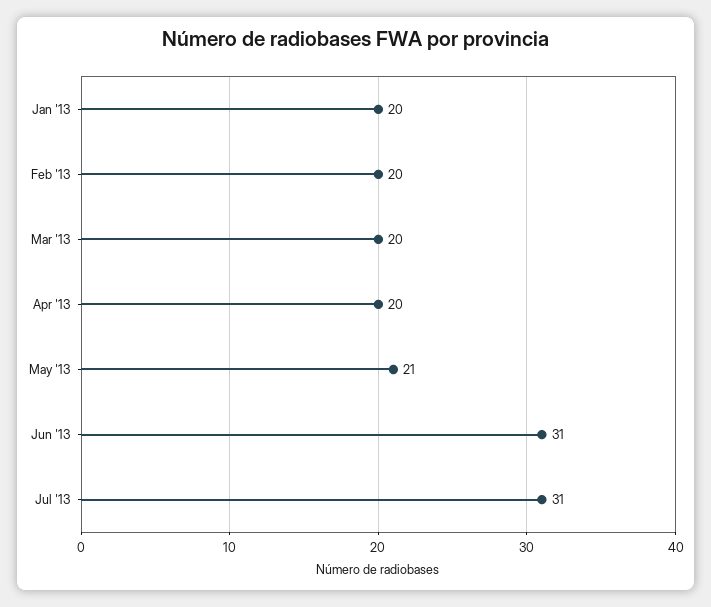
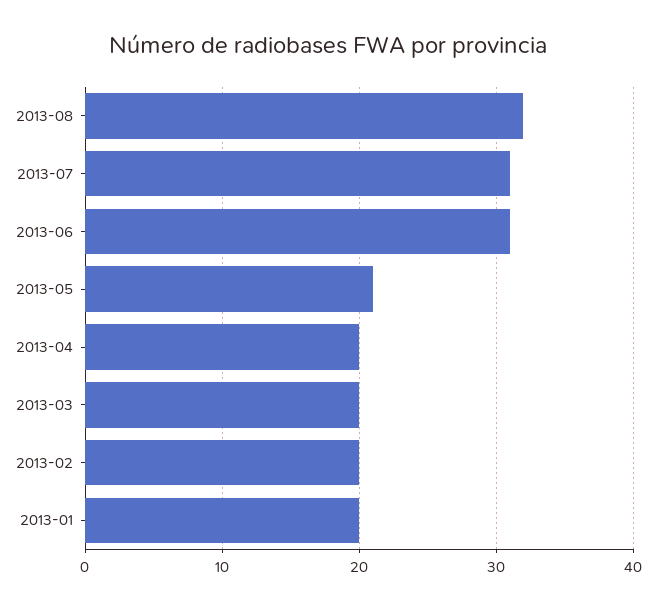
2013-08: none -> 32

